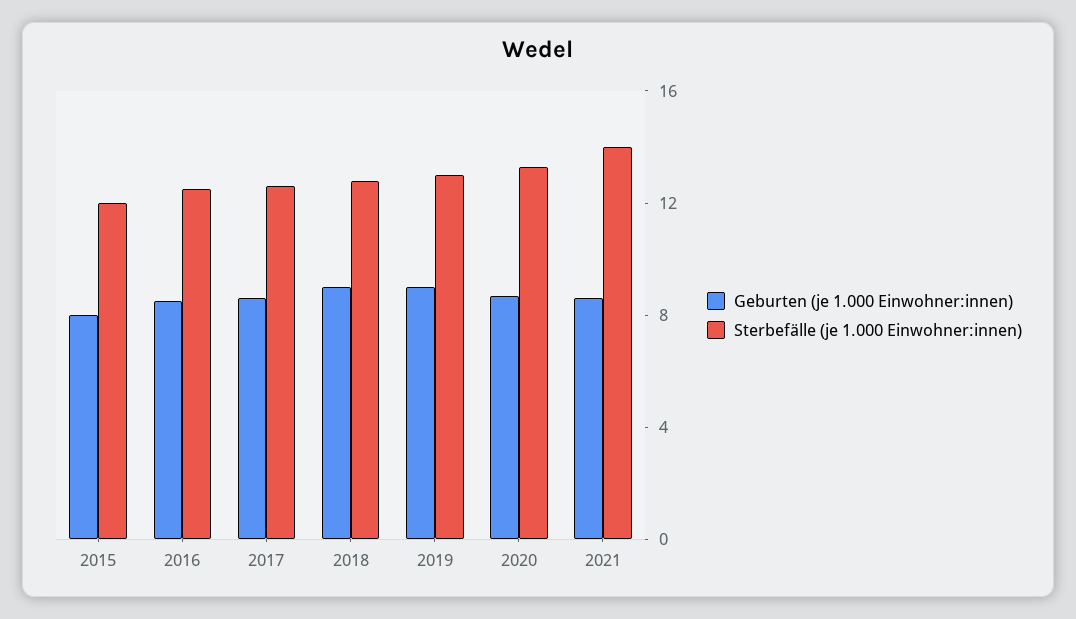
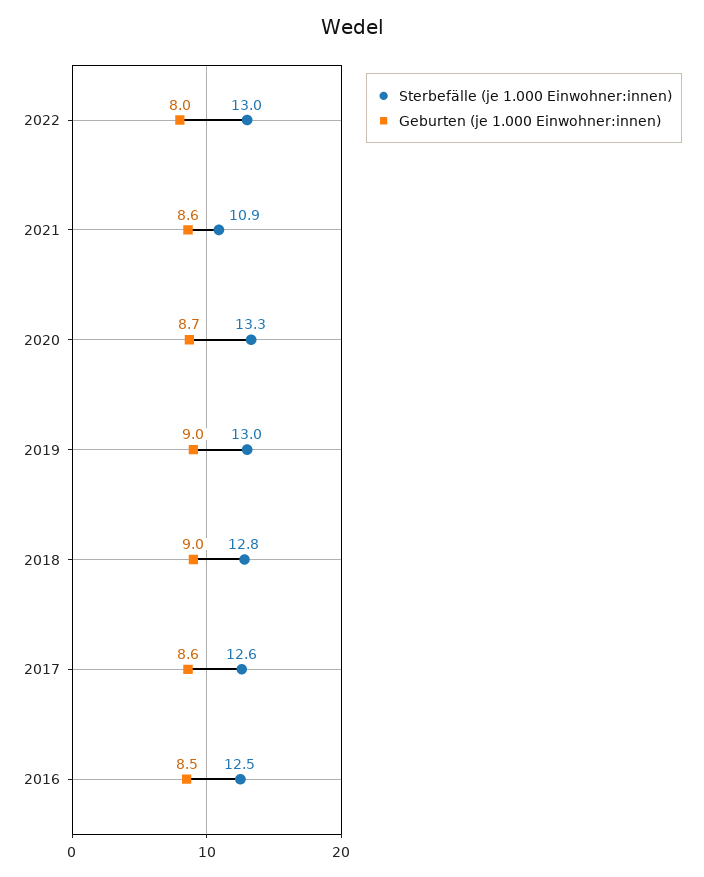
Geburten (je 1.000 Einwohner:innen), 2015: 8 -> none
Sterbefälle (je 1.000 Einwohner:innen), 2015: 12 -> none
Sterbefälle (je 1.000 Einwohner:innen), 2021: 14 -> 10.9
Sterbefälle (je 1.000 Einwohner:innen), 2022: none -> 13
Geburten (je 1.000 Einwohner:innen), 2022: none -> 8

